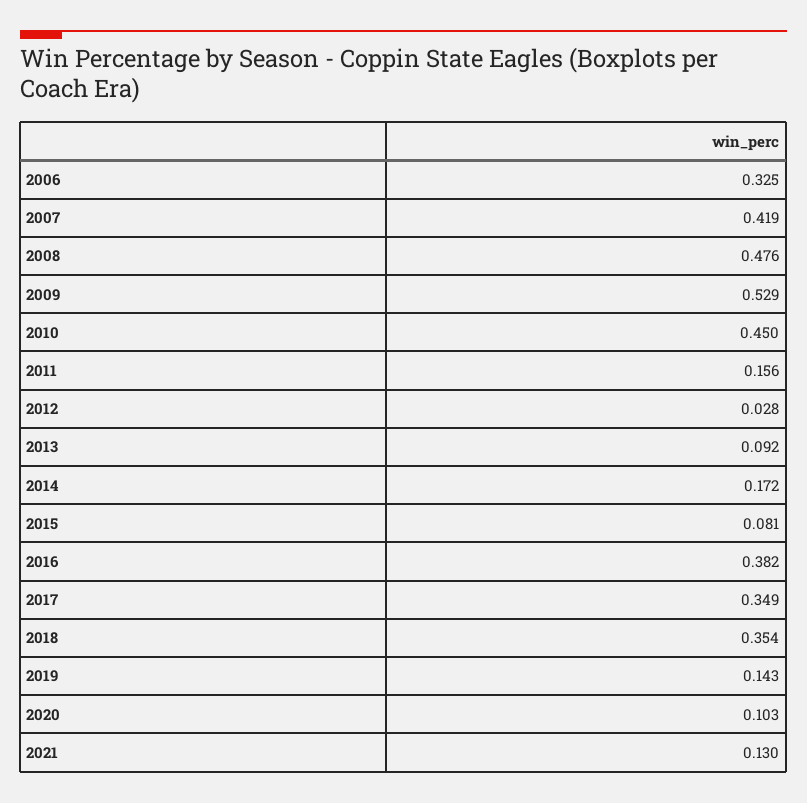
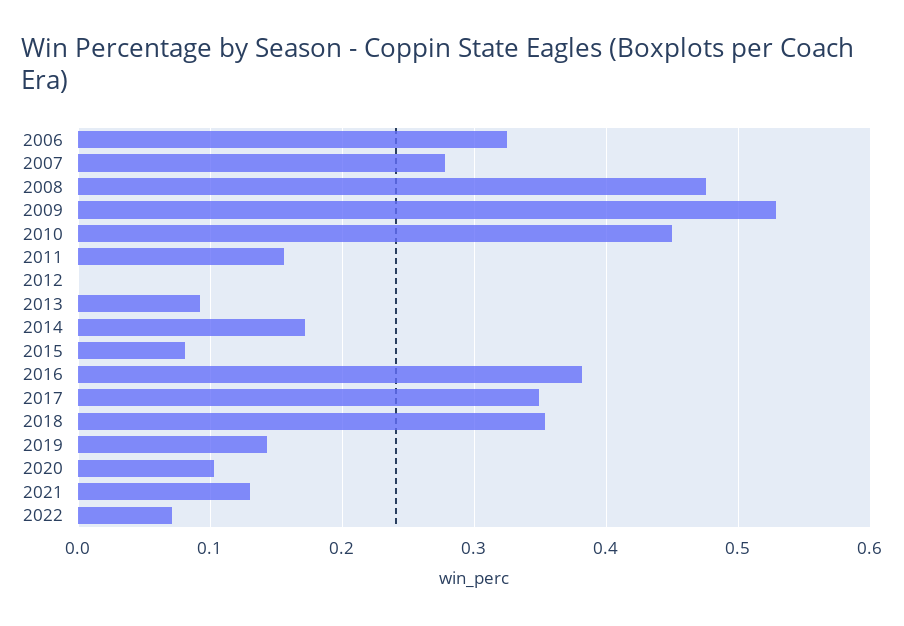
2007: 0.419 -> 0.28
2012: 0.028 -> 0
2022: none -> 0.07

